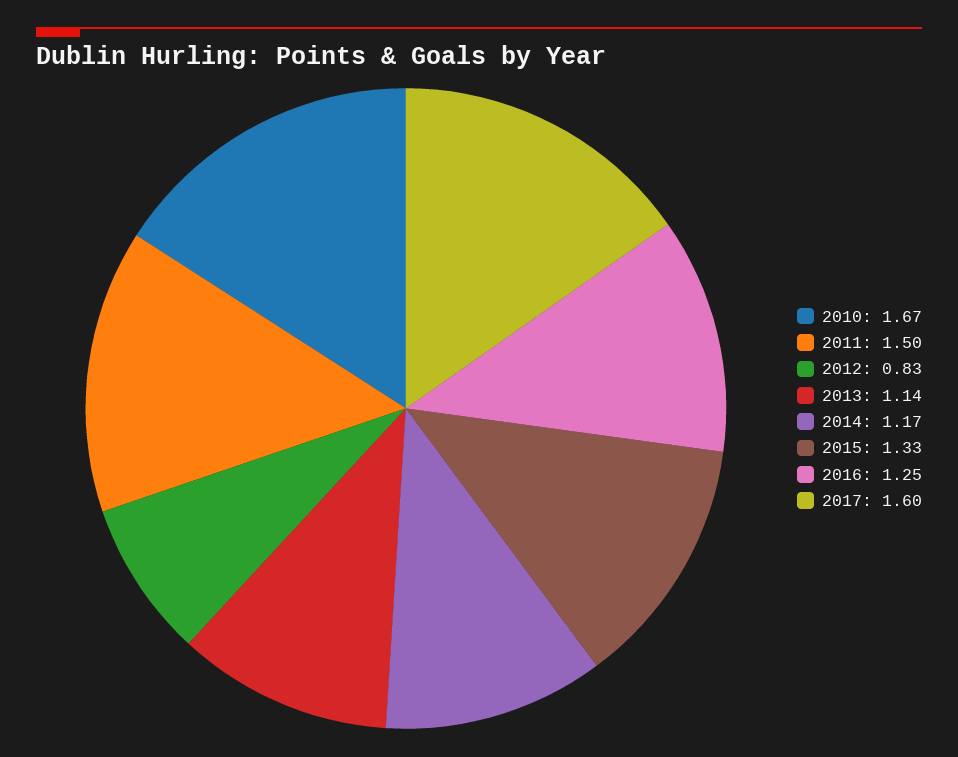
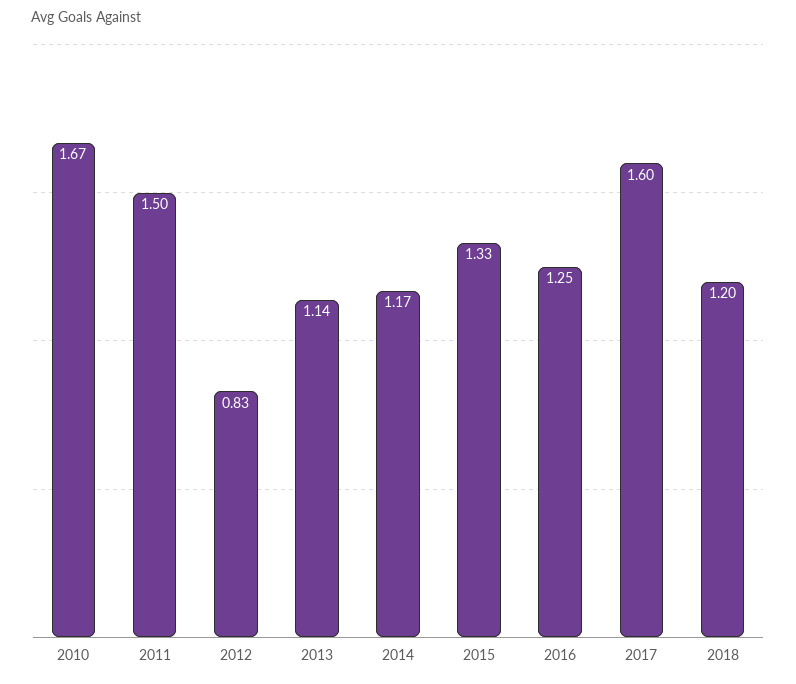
2018: none -> 1.2

